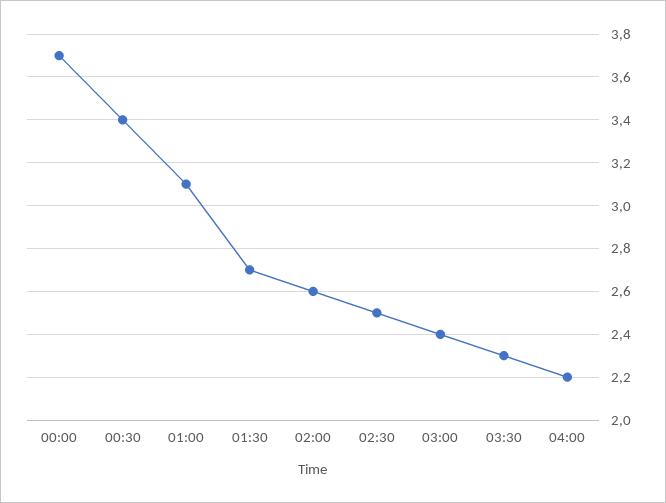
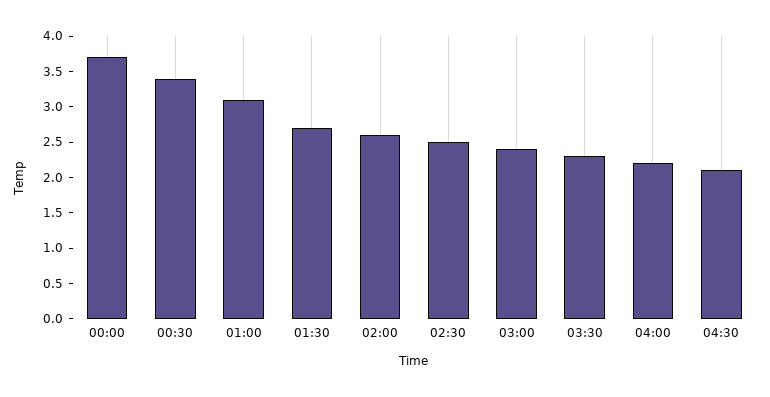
04:30: none -> 2

